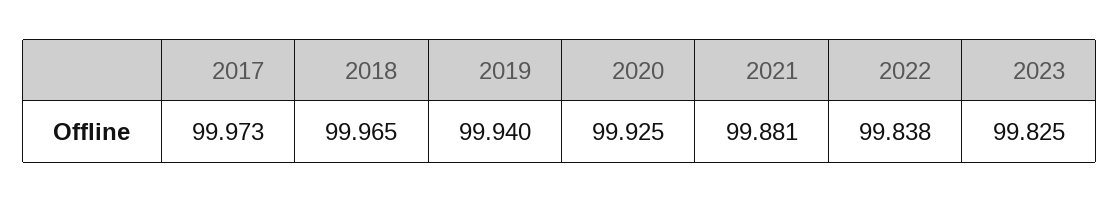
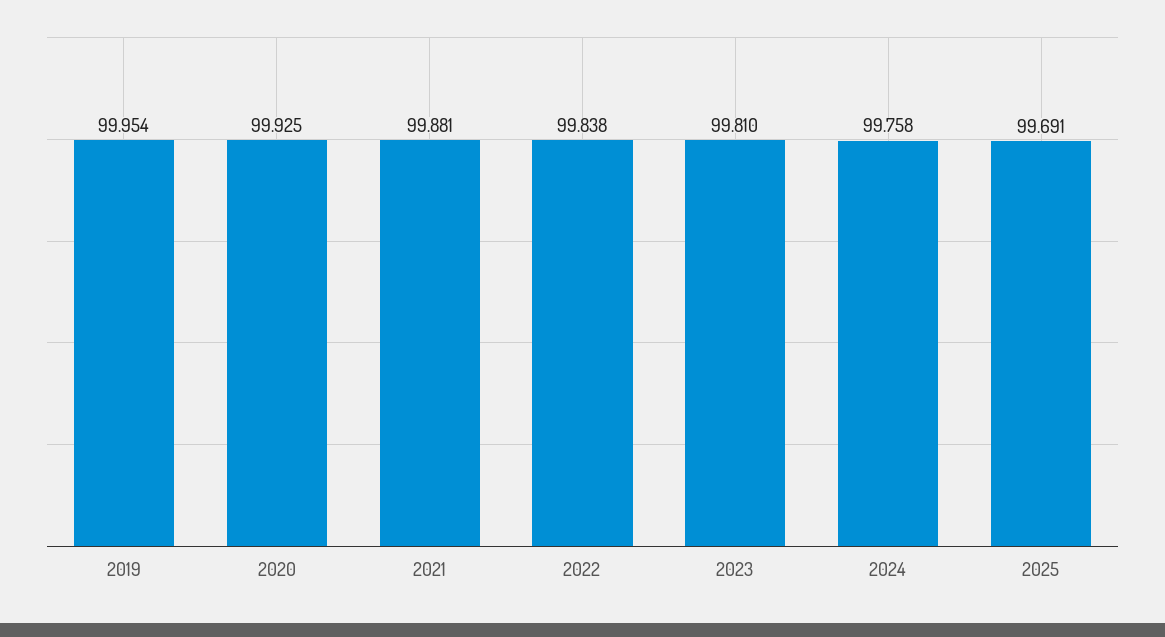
2017: 99.973 -> none
2018: 99.965 -> none
2019: 99.94 -> 99.954
2023: 99.825 -> 99.81
2024: none -> 99.758
2025: none -> 99.691

